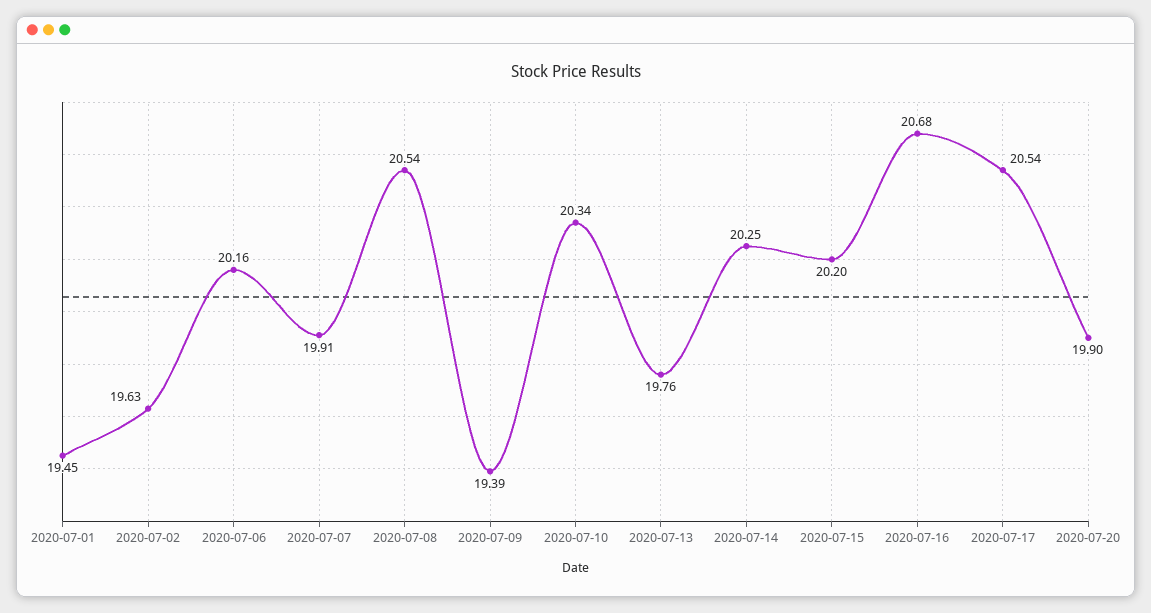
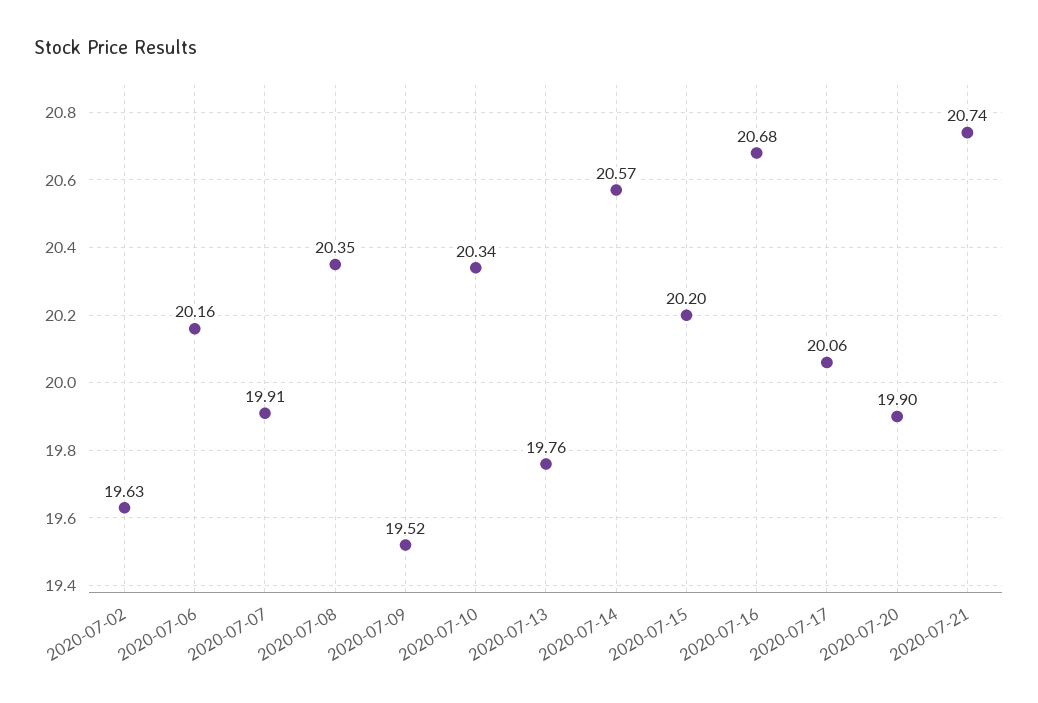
2020-07-01: 19.45 -> none
2020-07-08: 20.54 -> 20.35
2020-07-09: 19.39 -> 19.52
2020-07-14: 20.25 -> 20.57
2020-07-17: 20.54 -> 20.06
2020-07-21: none -> 20.74

